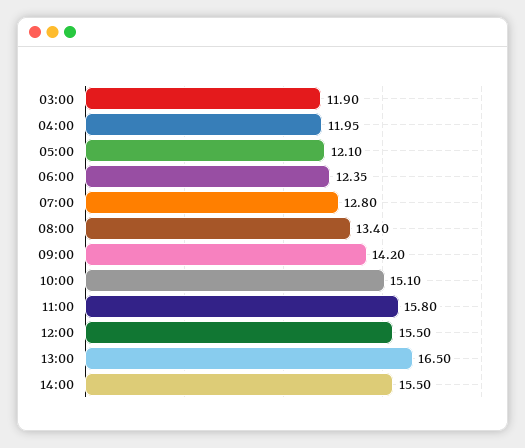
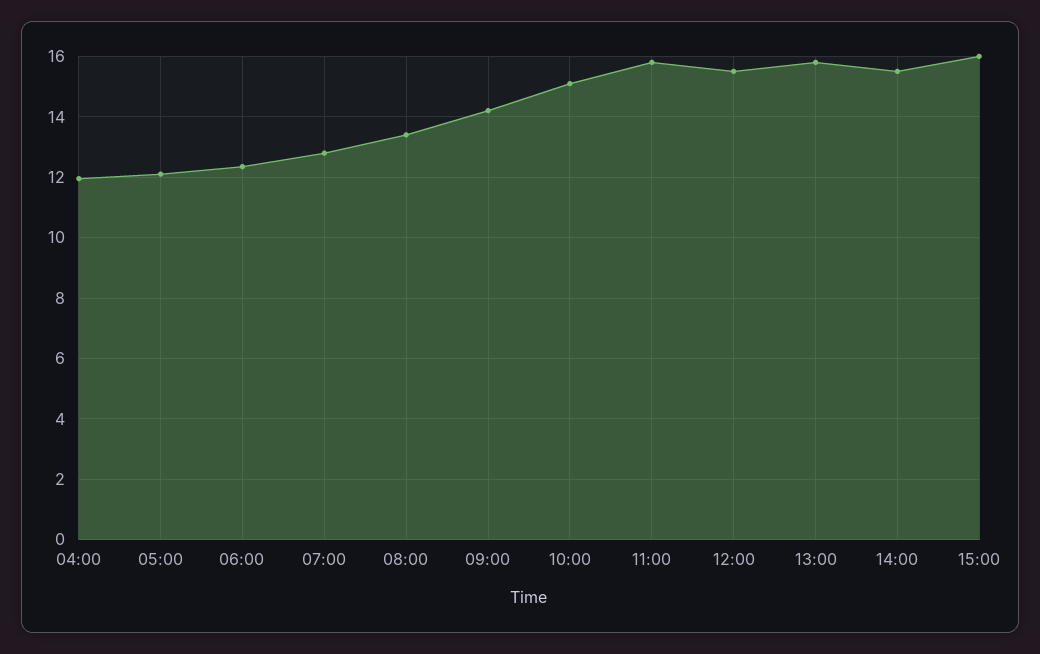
03:00: 11.9 -> none
13:00: 16.5 -> 15.8
15:00: none -> 16

